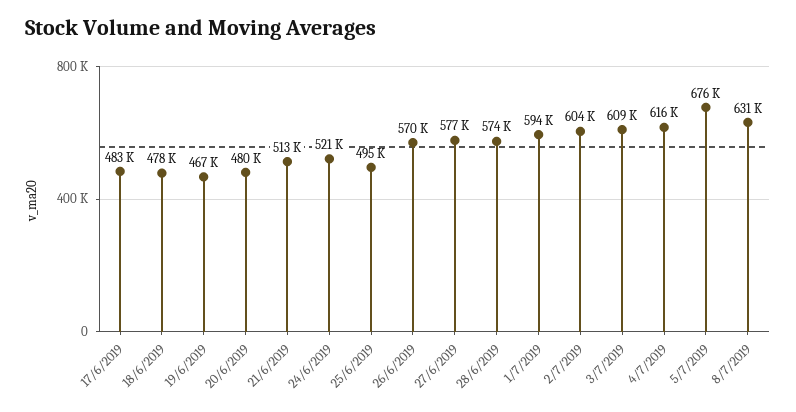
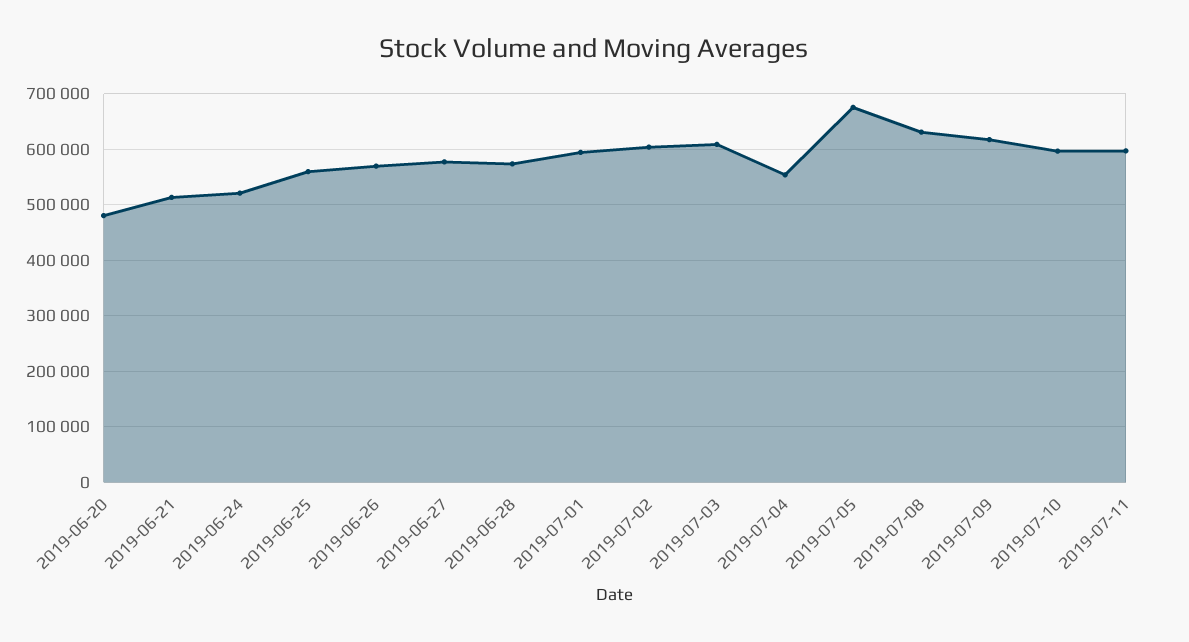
17/6/2019: 483000 -> none
18/6/2019: 478000 -> none
19/6/2019: 467000 -> none
25/6/2019: 495000 -> 560000
4/7/2019: 616000 -> 560000
2019-07-09: none -> 620000
2019-07-10: none -> 600000
2019-07-11: none -> 600000

